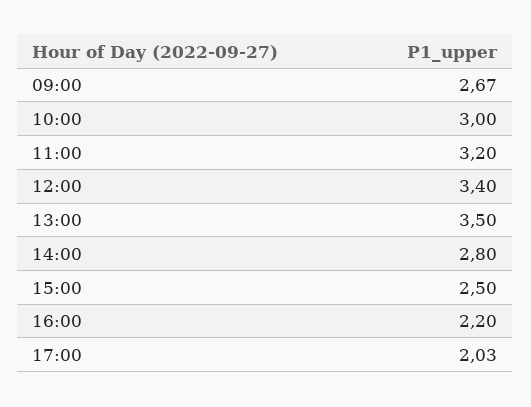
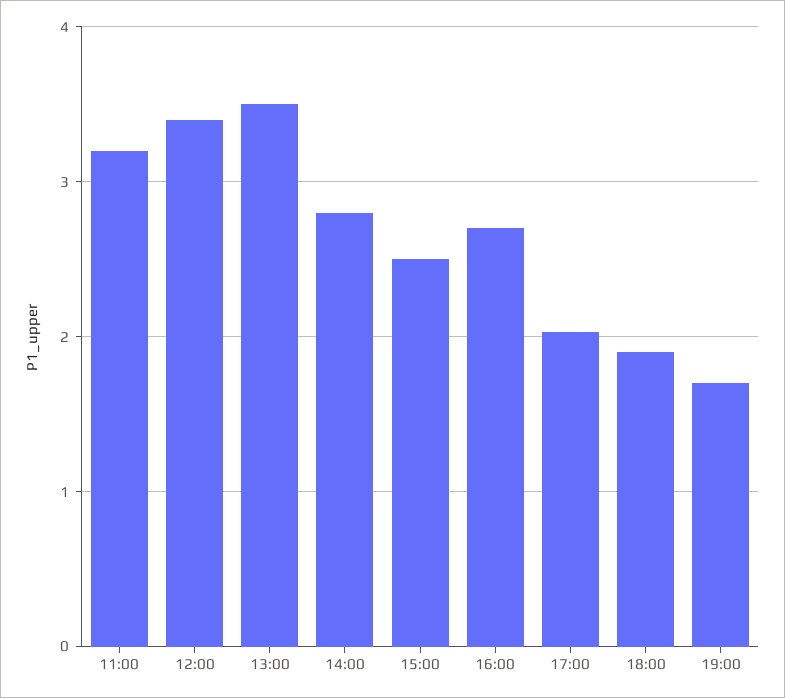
09:00: 2.67 -> none
10:00: 3 -> none
16:00: 2.2 -> 2.7
18:00: none -> 1.9
19:00: none -> 1.7

